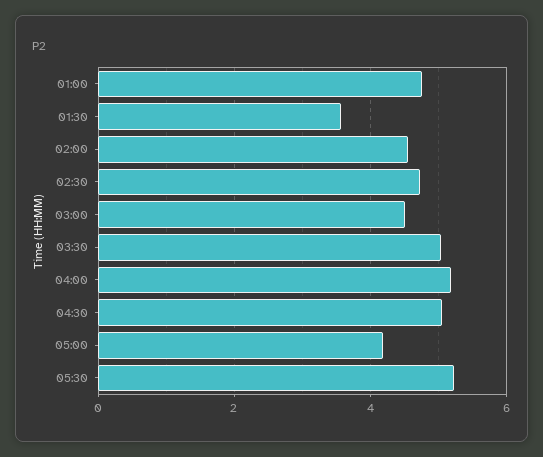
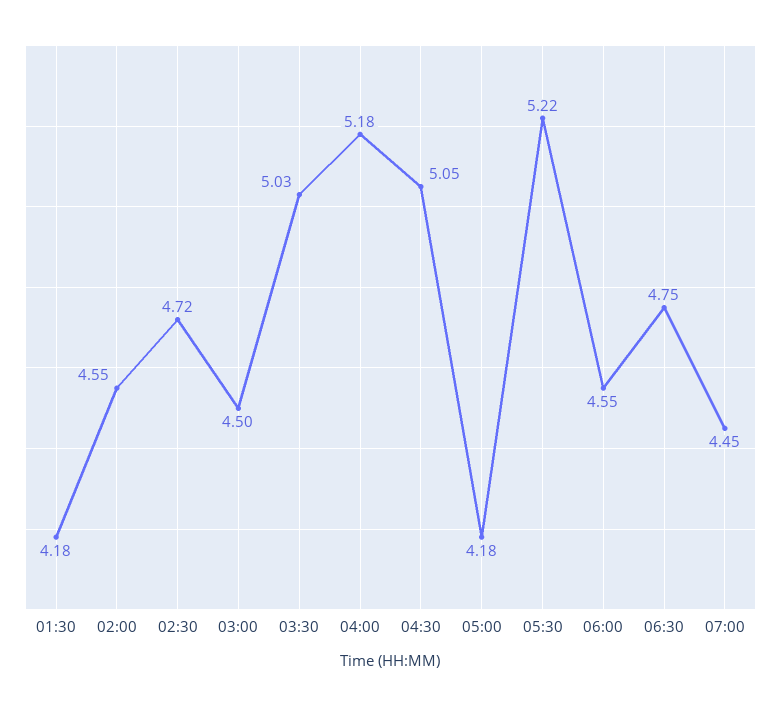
01:00: 4.8 -> none
01:30: 3.6 -> 4.18
06:00: none -> 4.55
06:30: none -> 4.75
07:00: none -> 4.45

